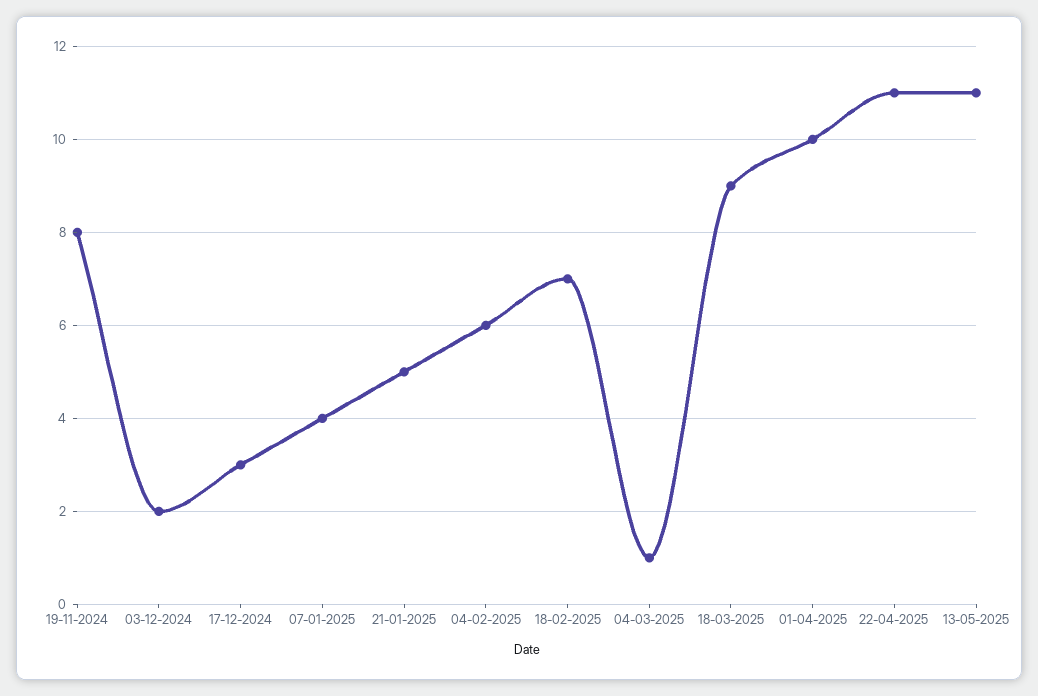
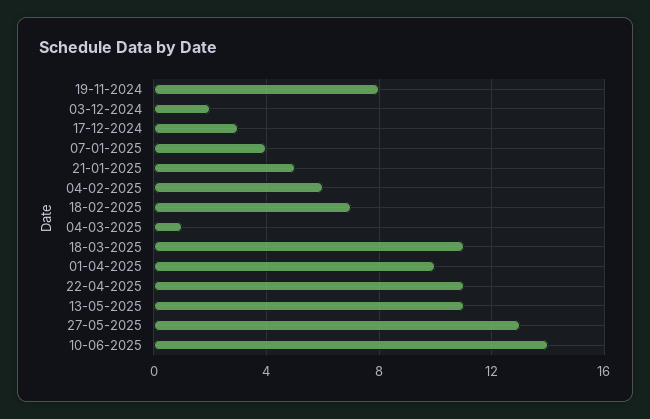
18-03-2025: 9 -> 11
27-05-2025: none -> 13
10-06-2025: none -> 14

